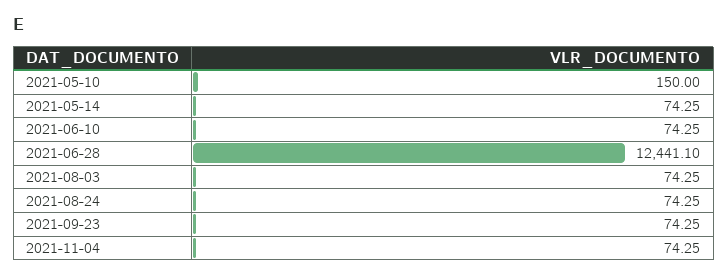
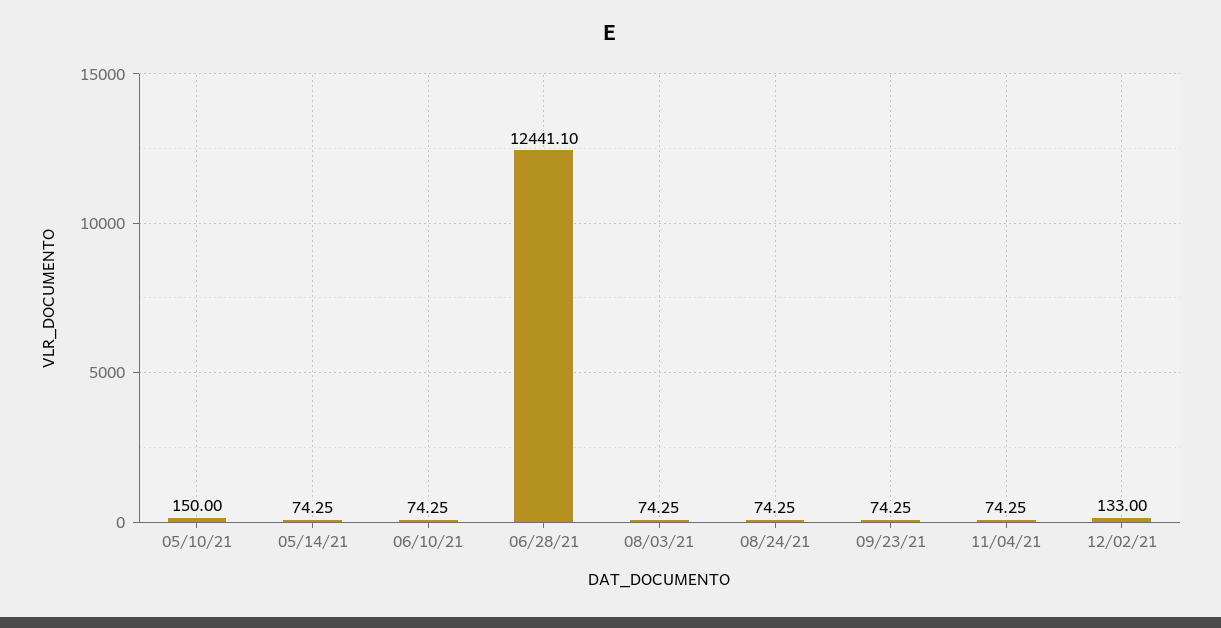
12/02/21: none -> 133

